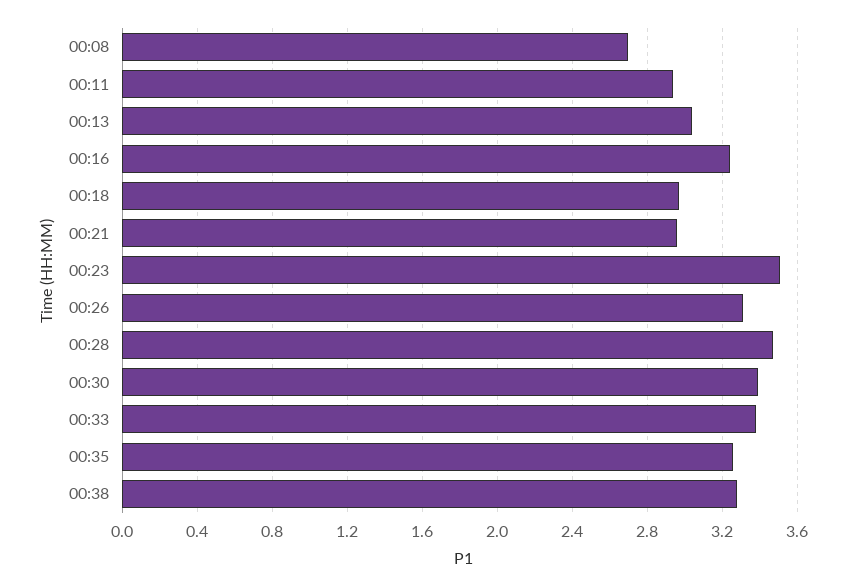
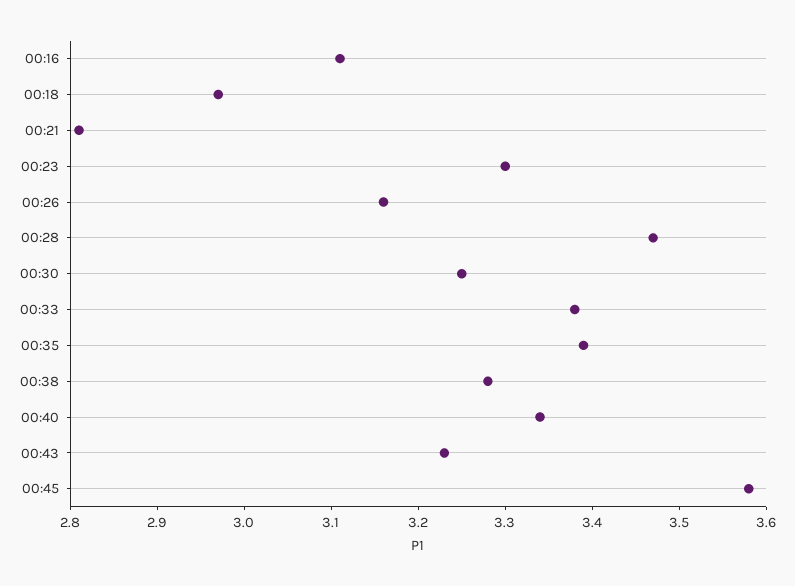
00:08: 2.7 -> none
00:11: 2.95 -> none
00:13: 3.05 -> none
00:16: 3.25 -> 3.11
00:21: 2.95 -> 2.81
00:23: 3.5 -> 3.3
00:26: 3.3 -> 3.16
00:30: 3.4 -> 3.25
00:35: 3.25 -> 3.39
00:40: none -> 3.34
00:43: none -> 3.23
00:45: none -> 3.58

